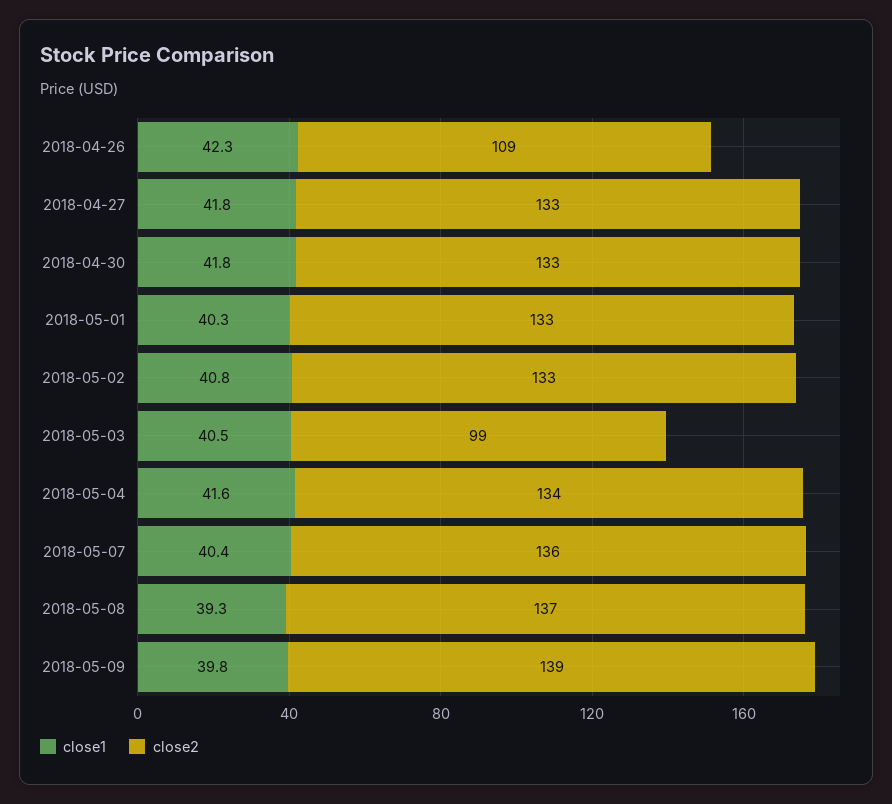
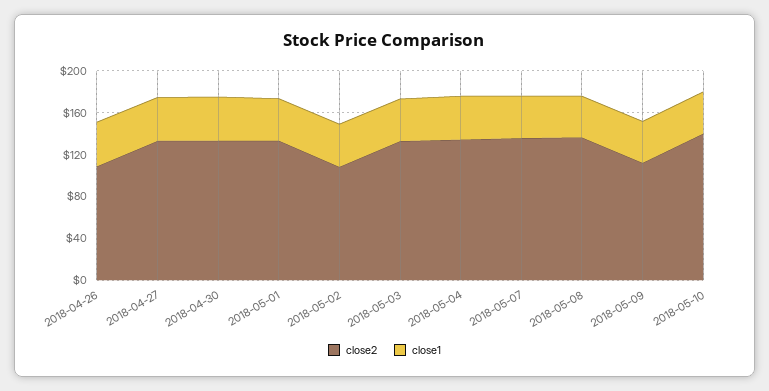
close2, 2018-05-02: 133 -> 110
close2, 2018-05-03: 99 -> 130
close2, 2018-05-09: 139 -> 110
close2, 2018-05-10: none -> 140
close1, 2018-05-10: none -> 40

